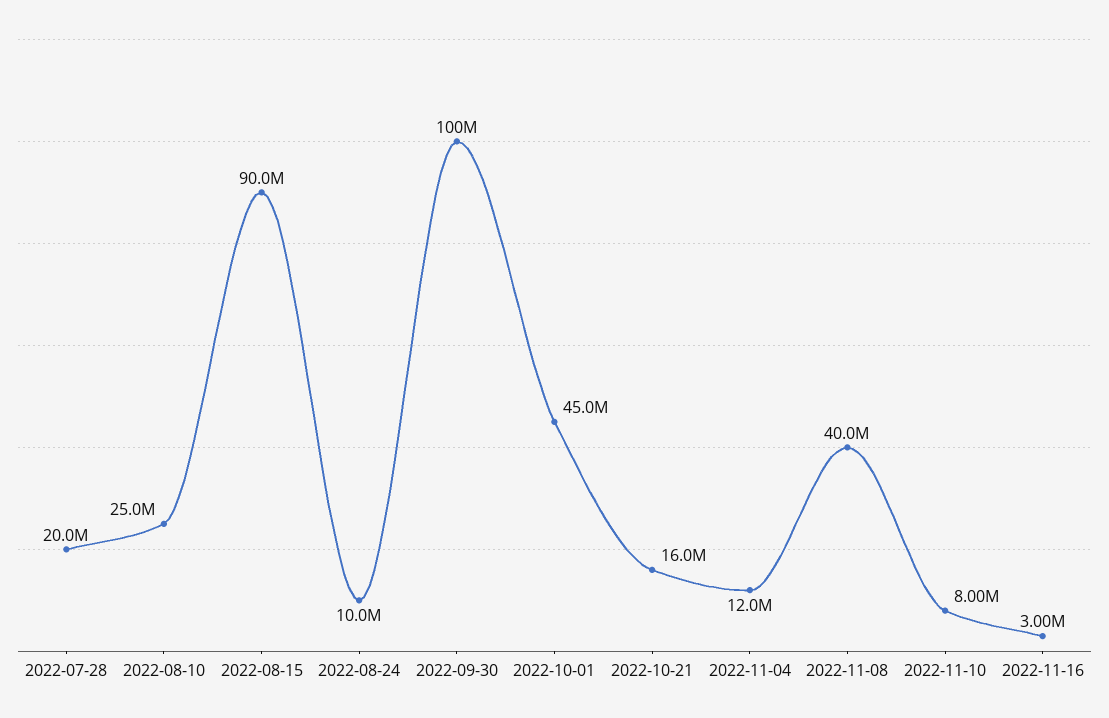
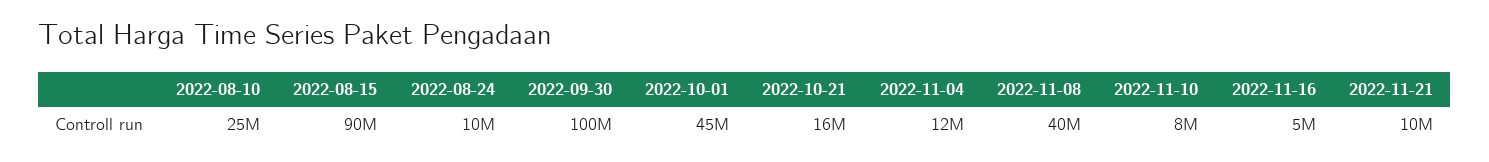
2022-07-28: 20000000 -> none
2022-11-16: 3000000 -> 5000000
2022-11-21: none -> 10000000

